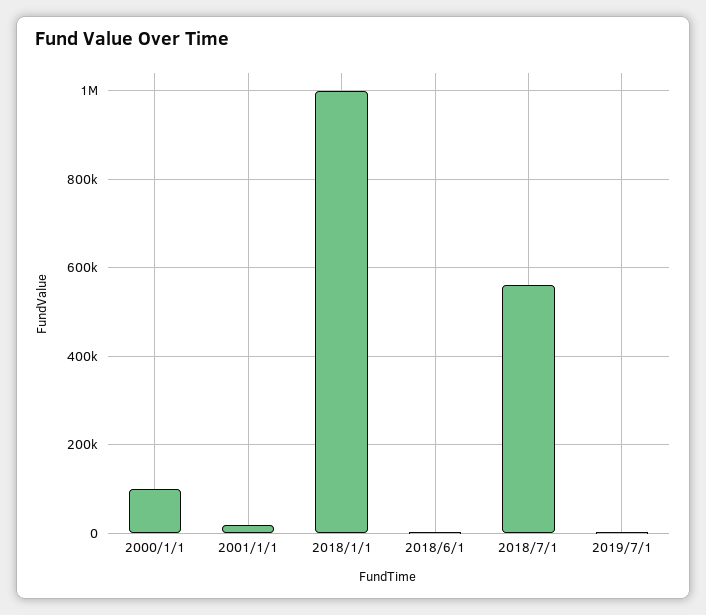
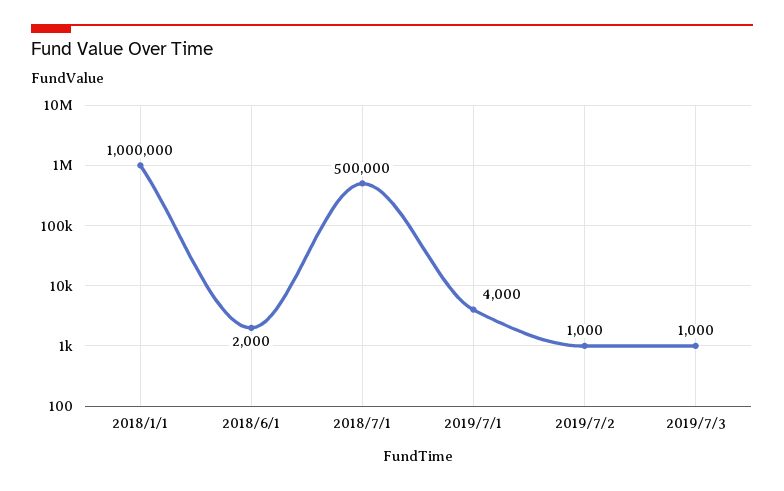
2000/1/1: 100000 -> none
2001/1/1: 20000 -> none
2018/7/1: 560000 -> 500000
2019/7/2: none -> 1000
2019/7/3: none -> 1000

